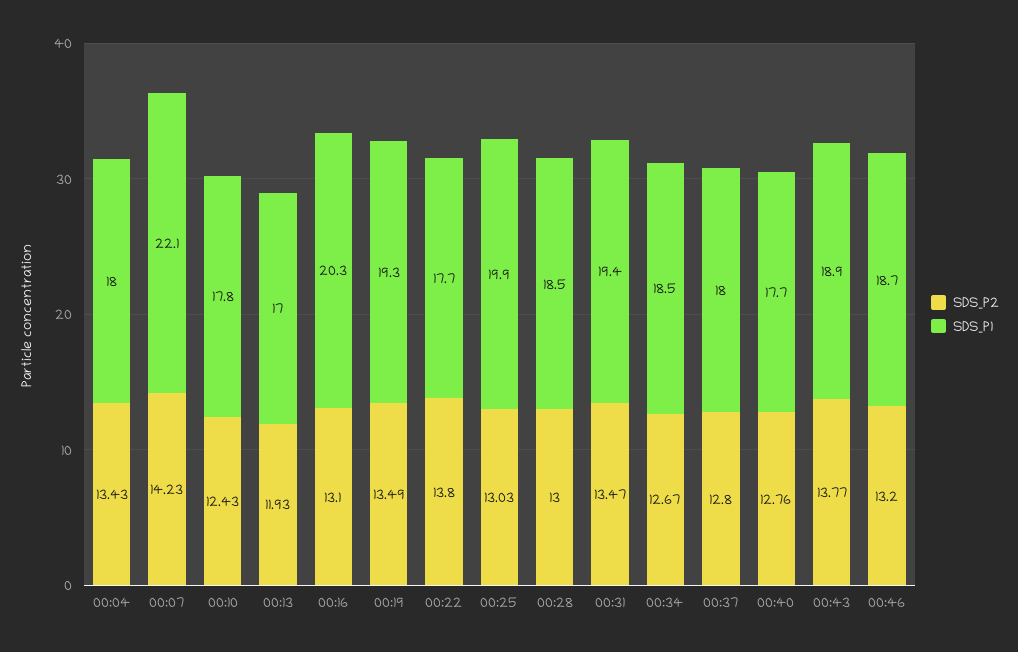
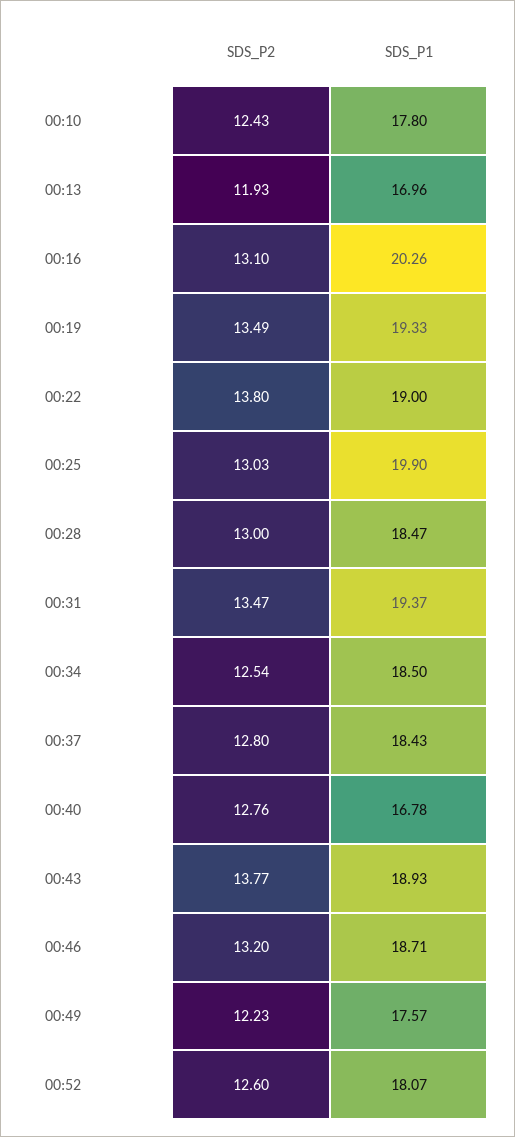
SDS_P2, 00:04: 13.43 -> none
SDS_P1, 00:04: 18 -> none
SDS_P2, 00:07: 14.23 -> none
SDS_P1, 00:07: 22.1 -> none
SDS_P1, 00:22: 17.7 -> 19
SDS_P2, 00:34: 12.67 -> 12.54
SDS_P1, 00:37: 18 -> 18.43
SDS_P1, 00:40: 17.7 -> 16.78
SDS_P2, 00:49: none -> 12.23
SDS_P1, 00:49: none -> 17.57
SDS_P2, 00:52: none -> 12.6
SDS_P1, 00:52: none -> 18.07

